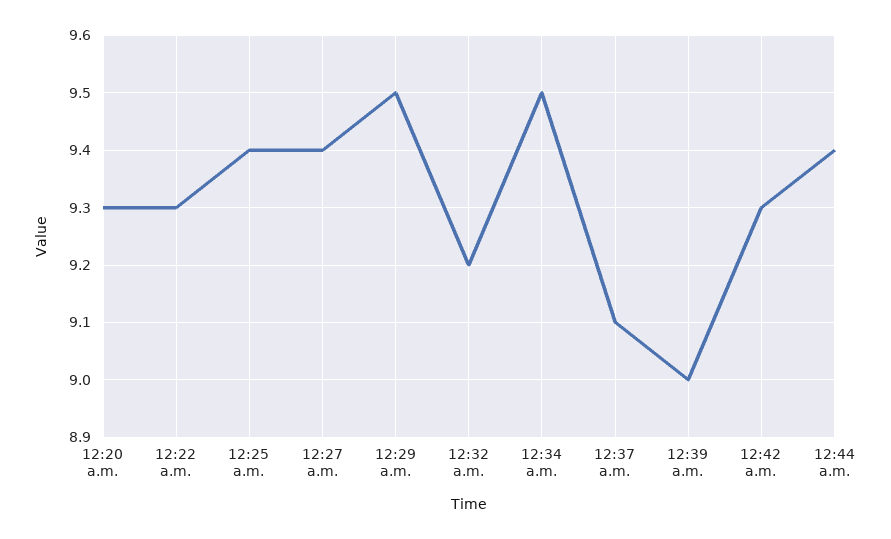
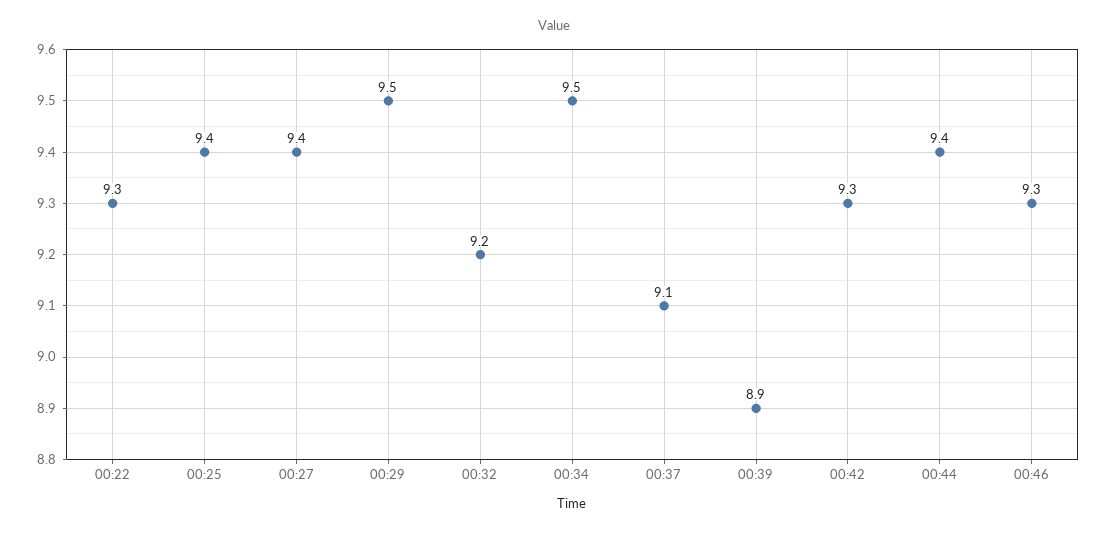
12:20 a.m.: 9.3 -> none
12:39 a.m.: 9 -> 8.9
00:46: none -> 9.3

